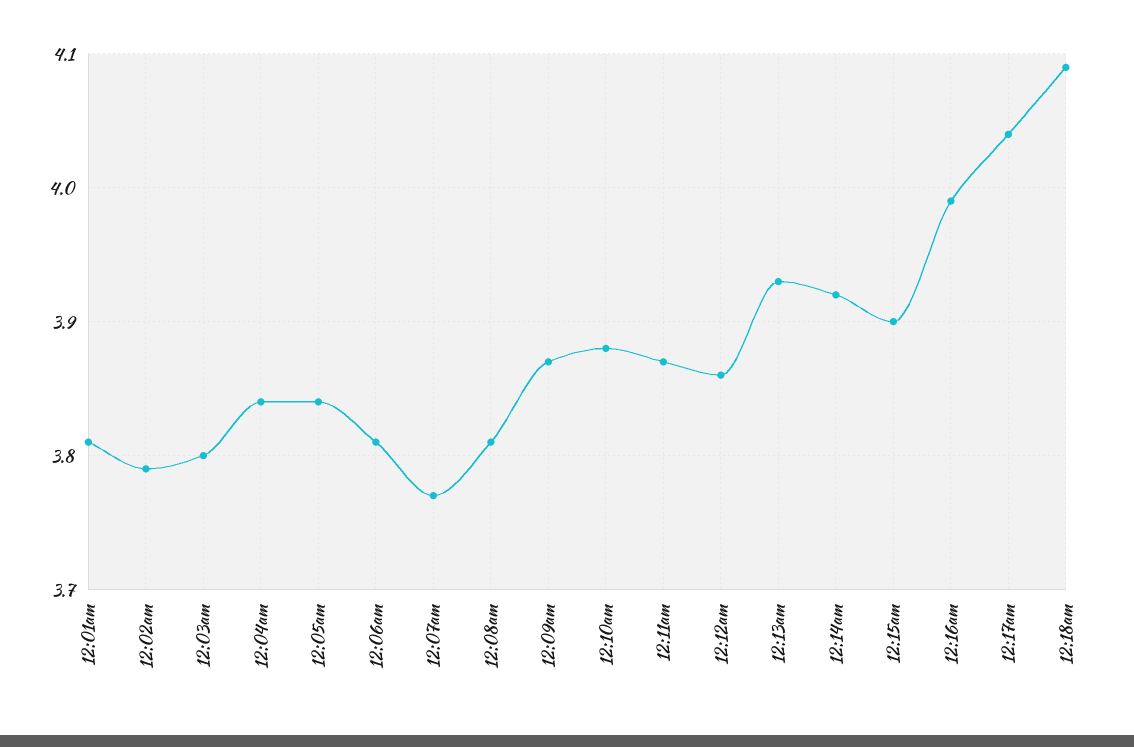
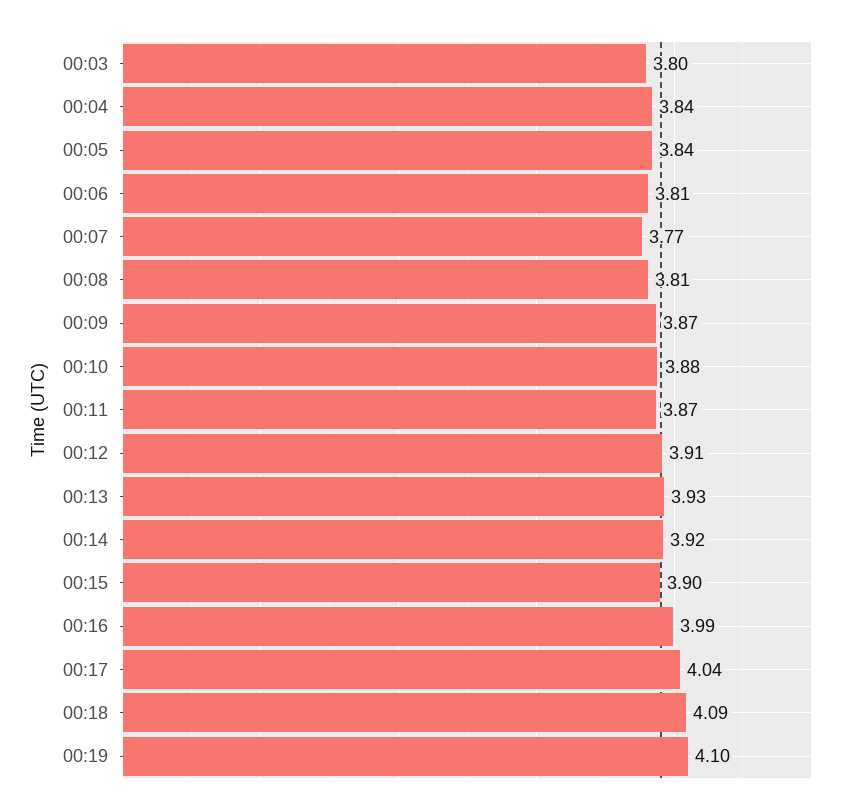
12:01am: 3.81 -> none
12:02am: 3.79 -> none
12:12am: 3.86 -> 3.91
00:19: none -> 4.1

